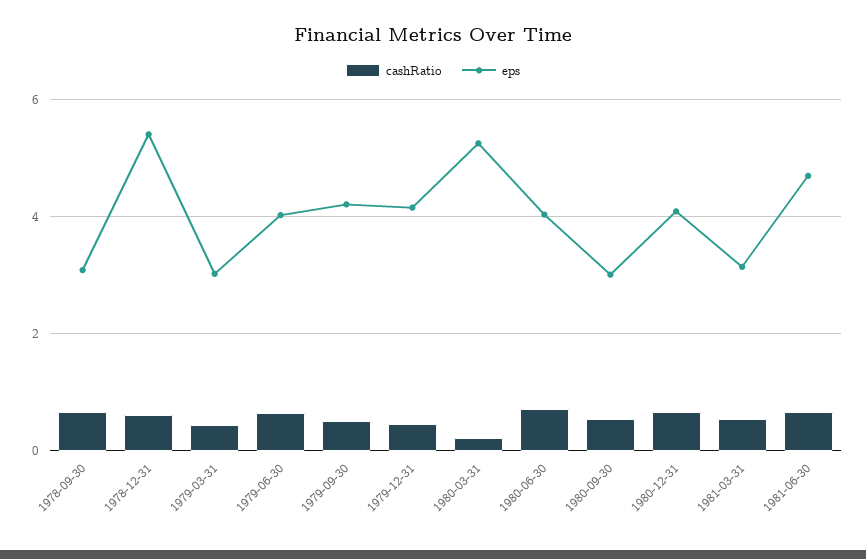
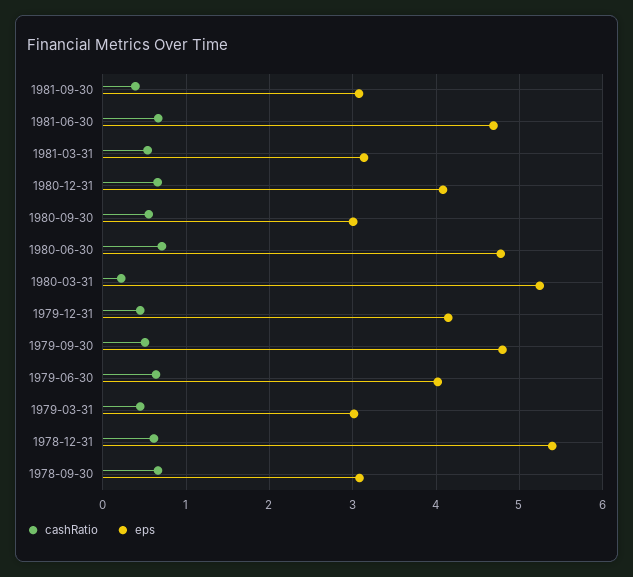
eps, 1979-09-30: 4.2 -> 4.8
eps, 1980-06-30: 4 -> 4.8
cashRatio, 1981-09-30: none -> 0.4
eps, 1981-09-30: none -> 3.1

